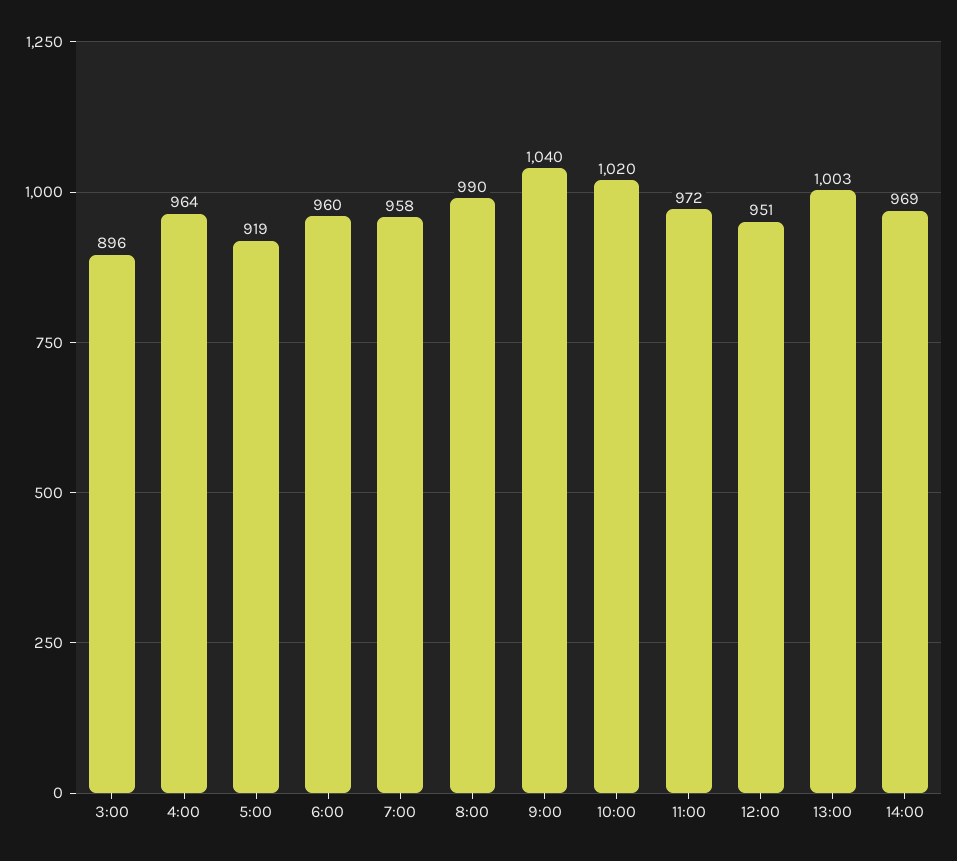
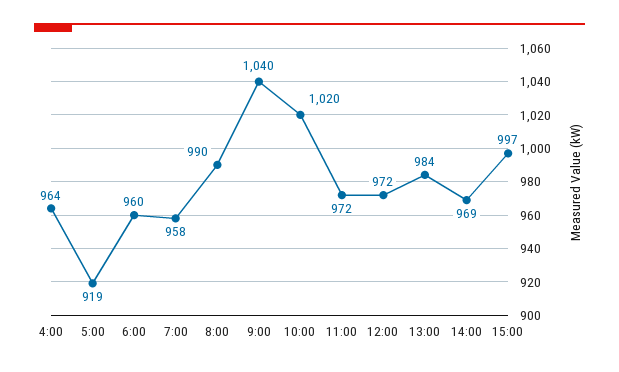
3:00: 896 -> none
12:00: 951 -> 972
13:00: 1003 -> 984
15:00: none -> 997

